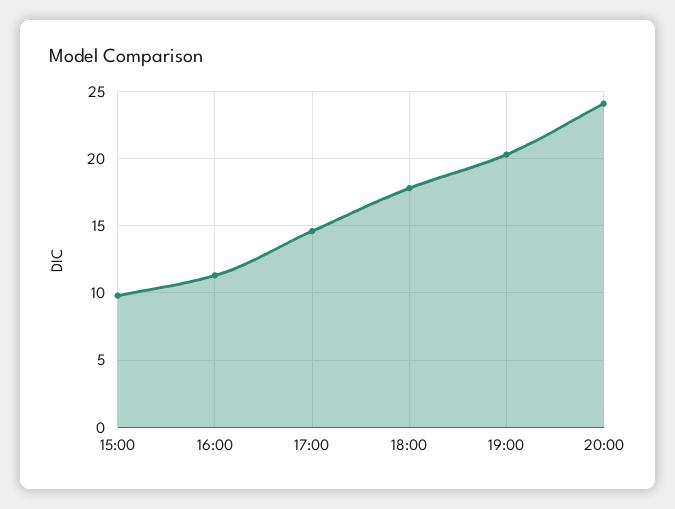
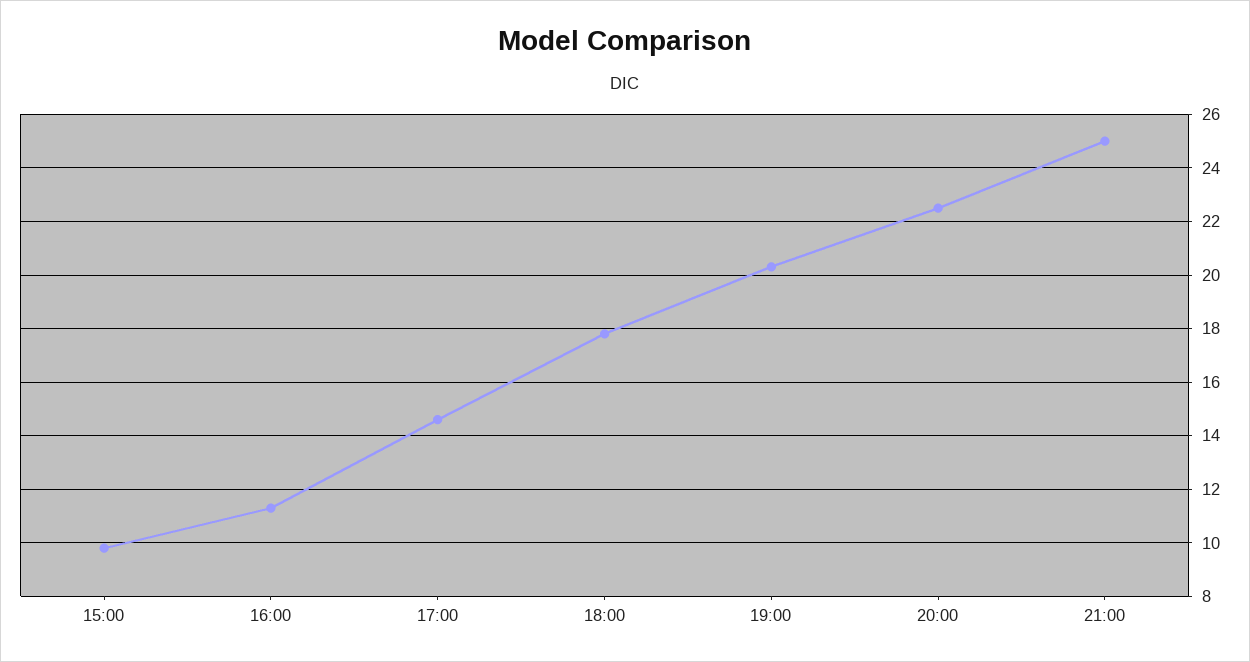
20:00: 24 -> 22.5
21:00: none -> 25

